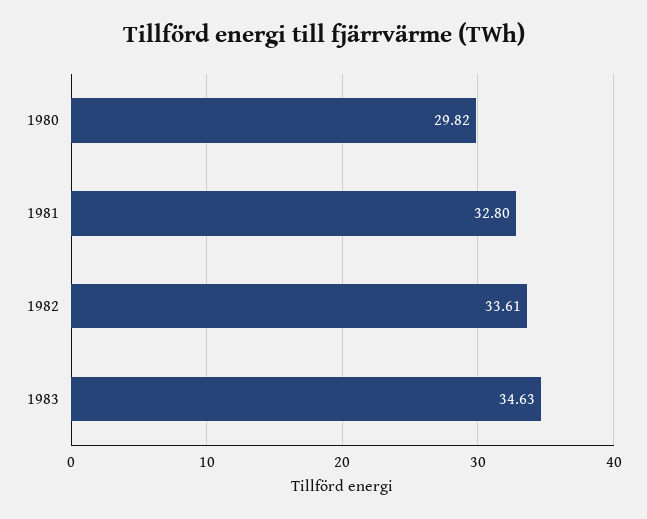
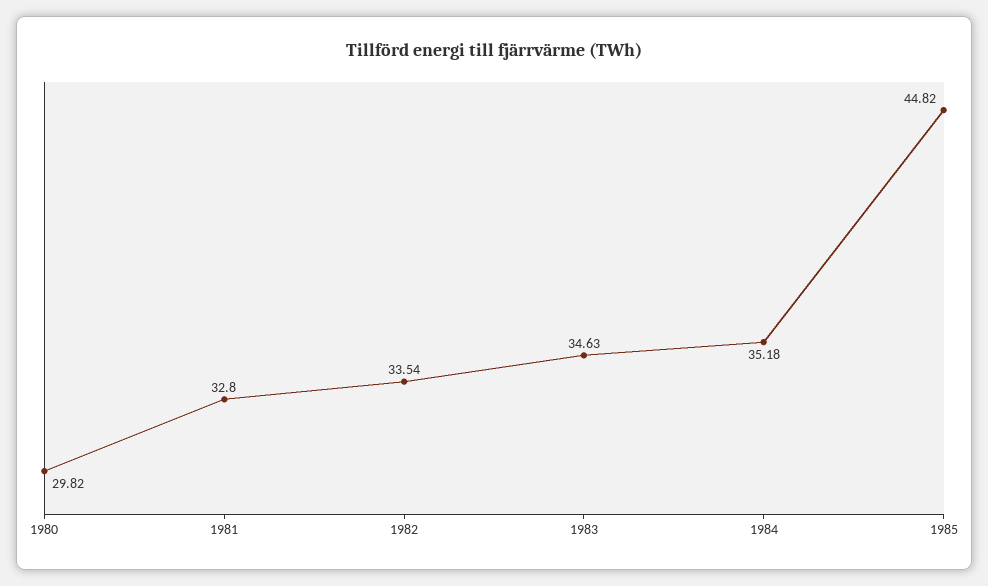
1982: 33.61 -> 33.54
1984: none -> 35.18
1985: none -> 44.82

